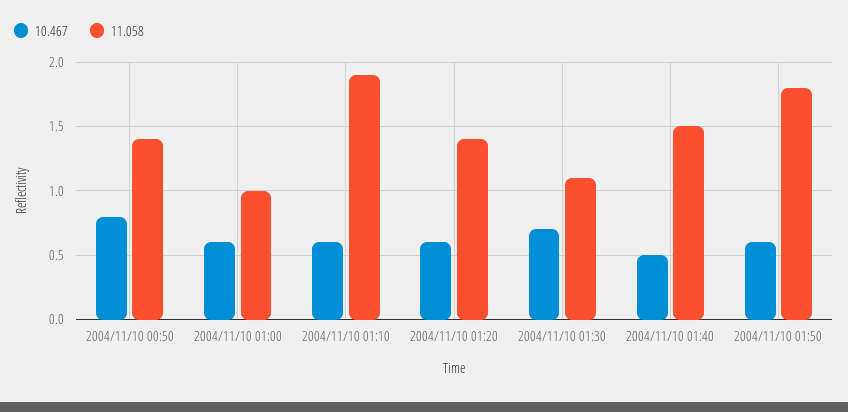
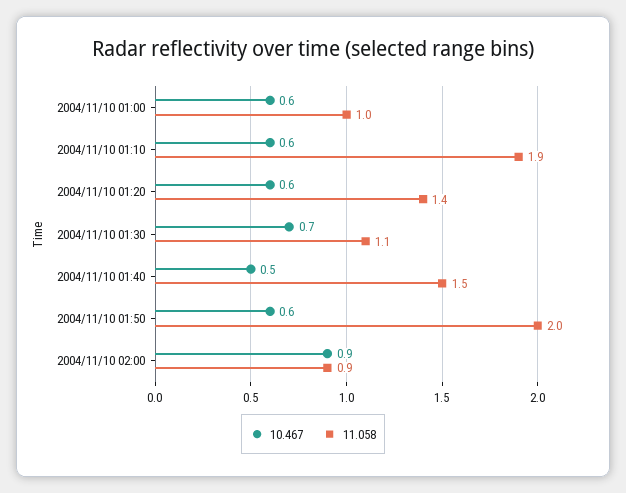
10.467, 2004/11/10 00:50: 0.8 -> none
11.058, 2004/11/10 00:50: 1.4 -> none
11.058, 2004/11/10 01:50: 1.8 -> 2
10.467, 2004/11/10 02:00: none -> 0.9
11.058, 2004/11/10 02:00: none -> 0.9

